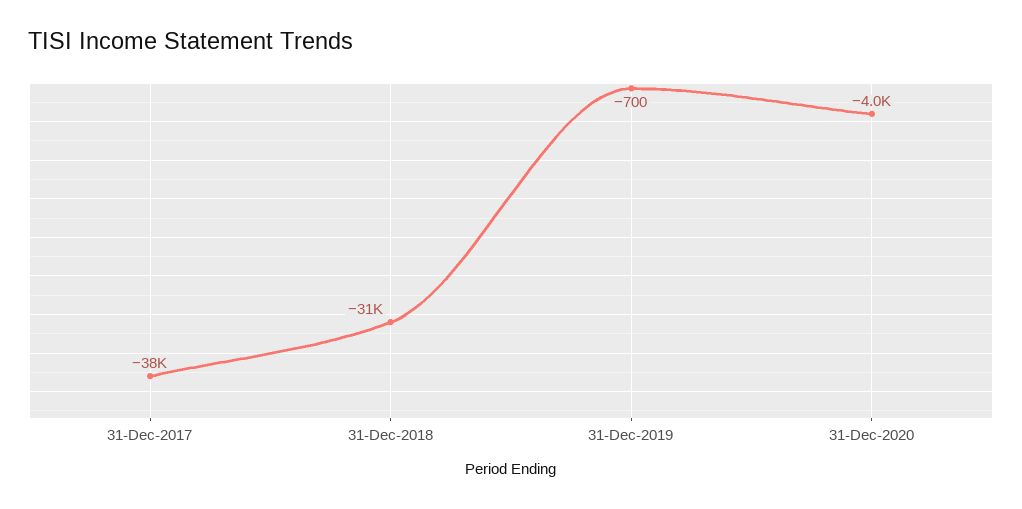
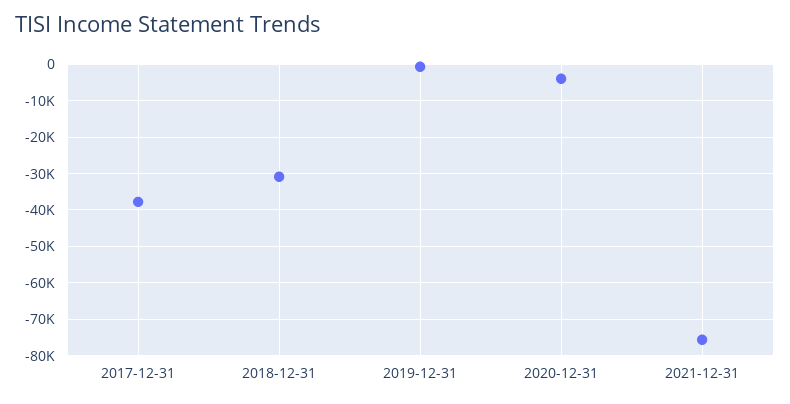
2021-12-31: none -> -76000

